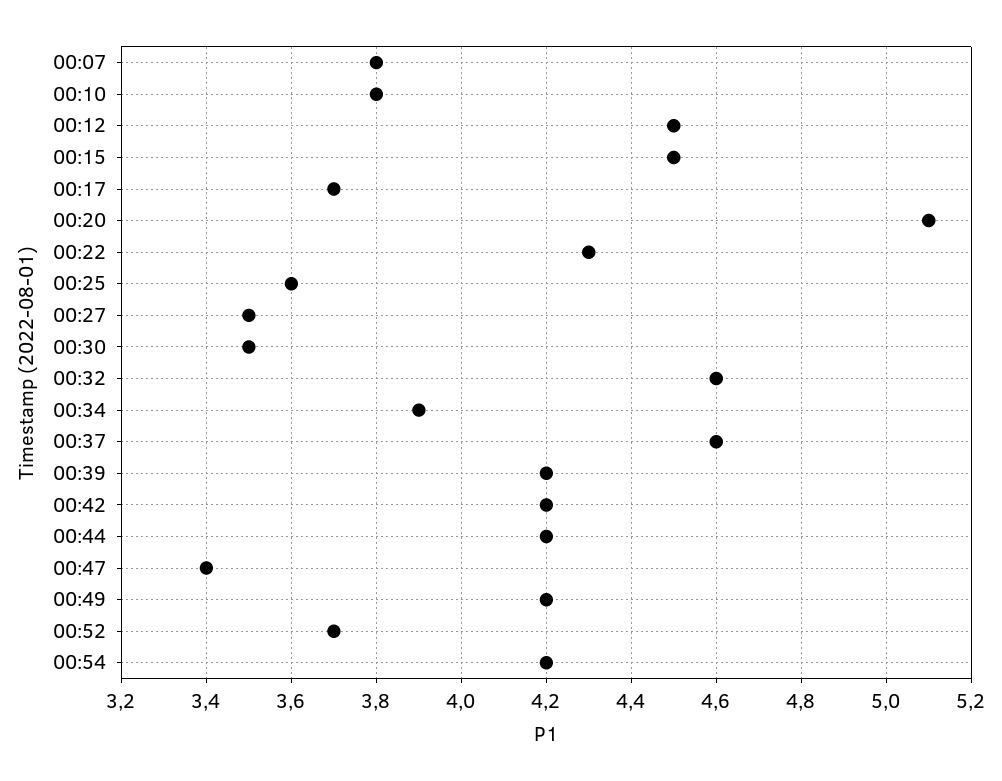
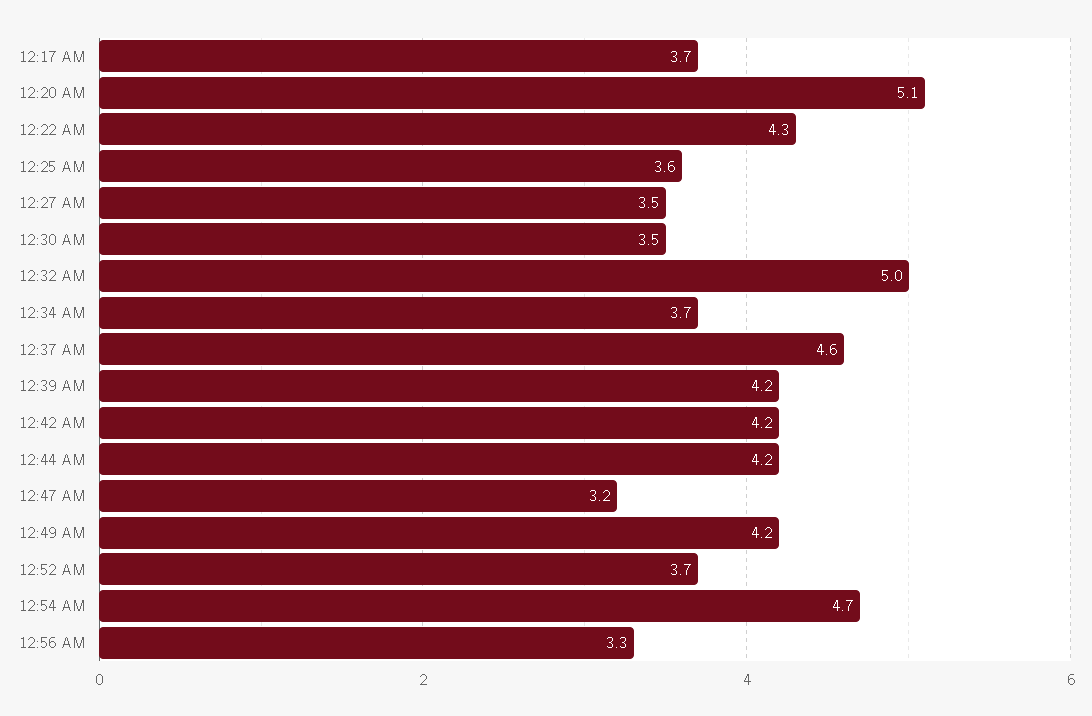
00:07: 3.8 -> none
00:10: 3.8 -> none
00:12: 4.5 -> none
00:15: 4.5 -> none
00:32: 4.6 -> 5
00:34: 3.9 -> 3.7
00:47: 3.4 -> 3.2
00:54: 4.2 -> 4.7
12:56 AM: none -> 3.3

